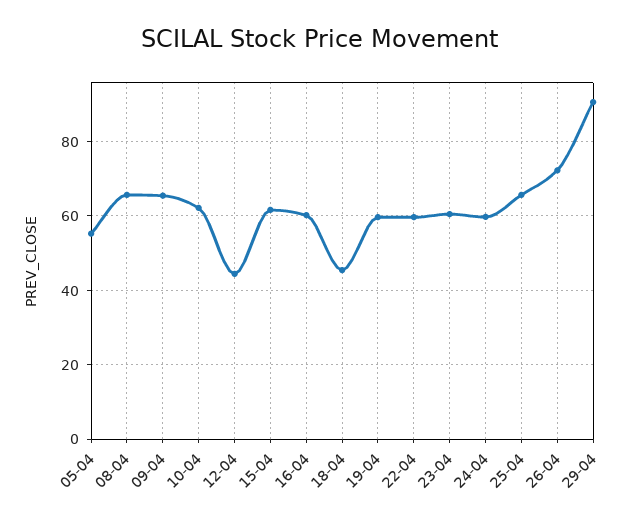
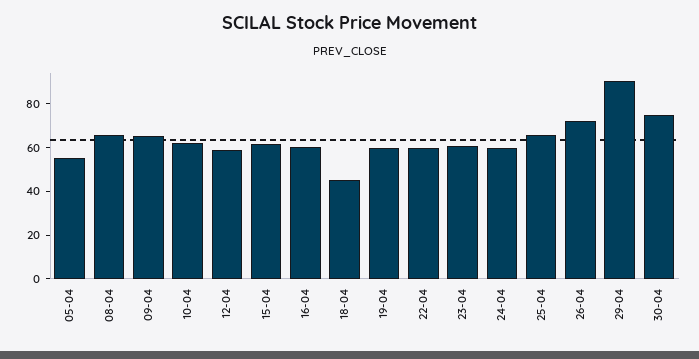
12-04: 44 -> 60
30-04: none -> 75

